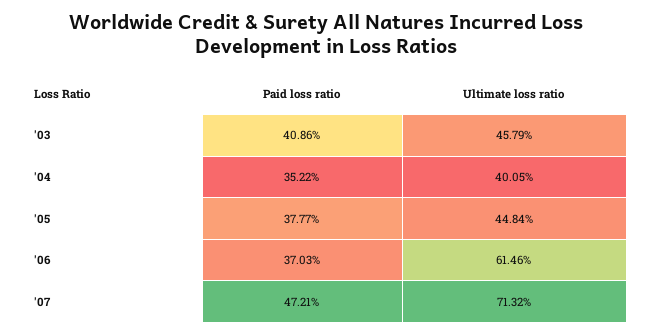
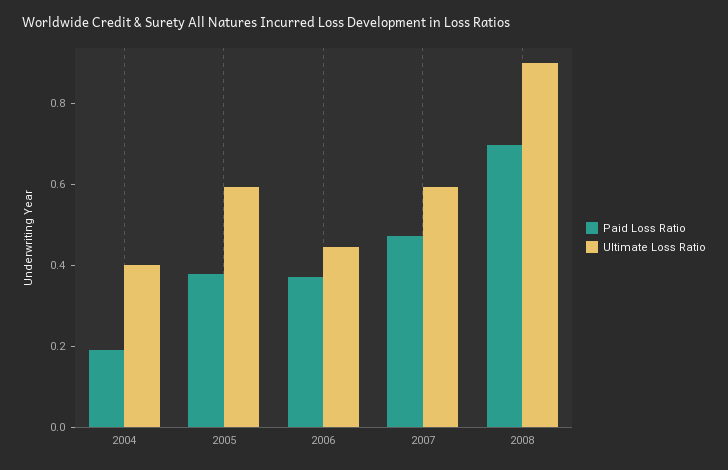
Paid loss ratio, '03: 0.4086 -> none
Ultimate loss ratio, '03: 0.4579 -> none
Paid loss ratio, '04: 0.3522 -> 0.2
Ultimate loss ratio, '05: 0.4484 -> 0.6
Ultimate loss ratio, '06: 0.6146 -> 0.45
Ultimate loss ratio, '07: 0.7132 -> 0.6
Paid loss ratio, 2008: none -> 0.7
Ultimate loss ratio, 2008: none -> 0.9

